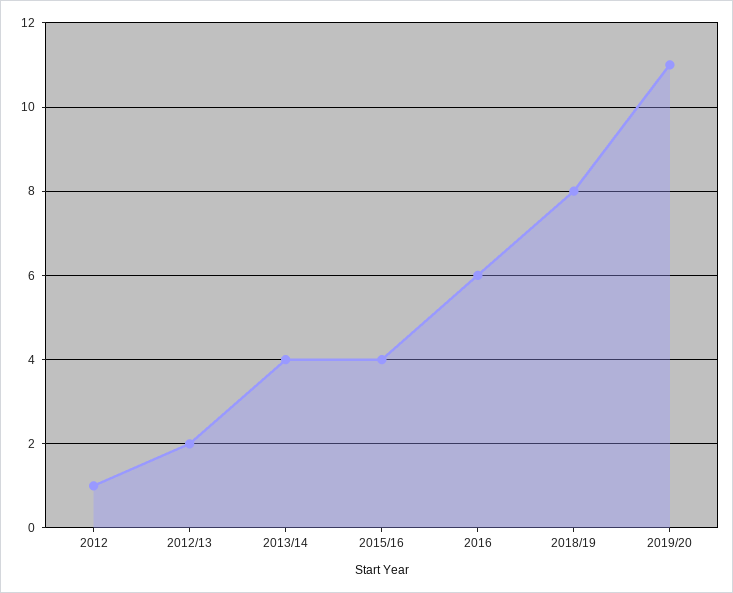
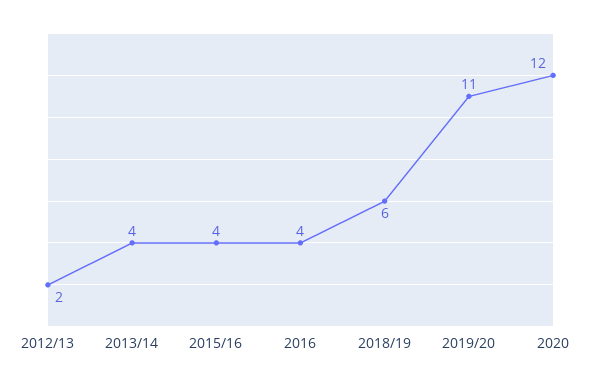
2012: 1 -> none
2016: 6 -> 4
2018/19: 8 -> 6
2020: none -> 12

